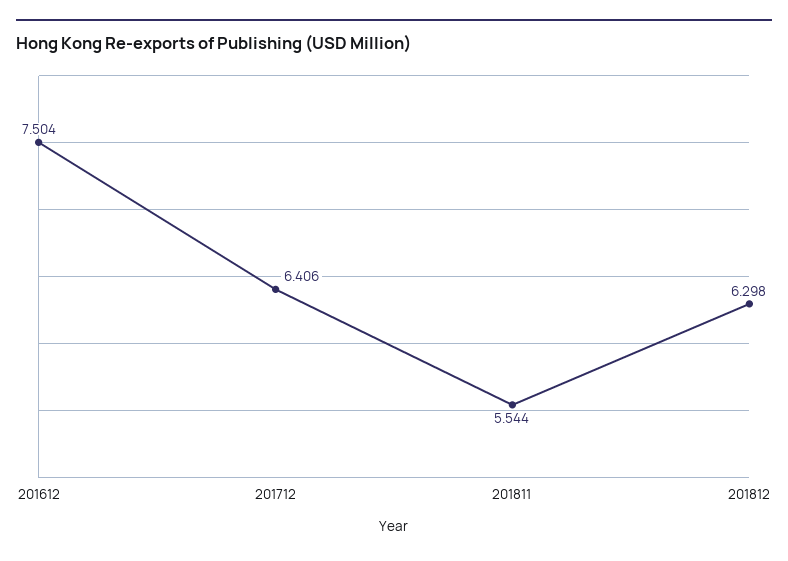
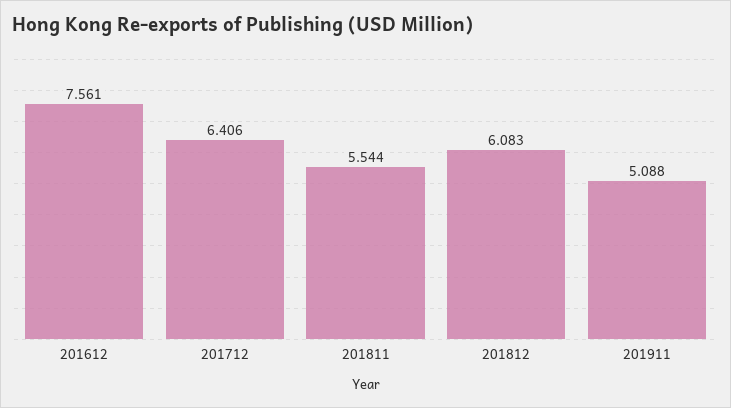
201612: 7.504 -> 7.561
201812: 6.298 -> 6.083
201911: none -> 5.088

